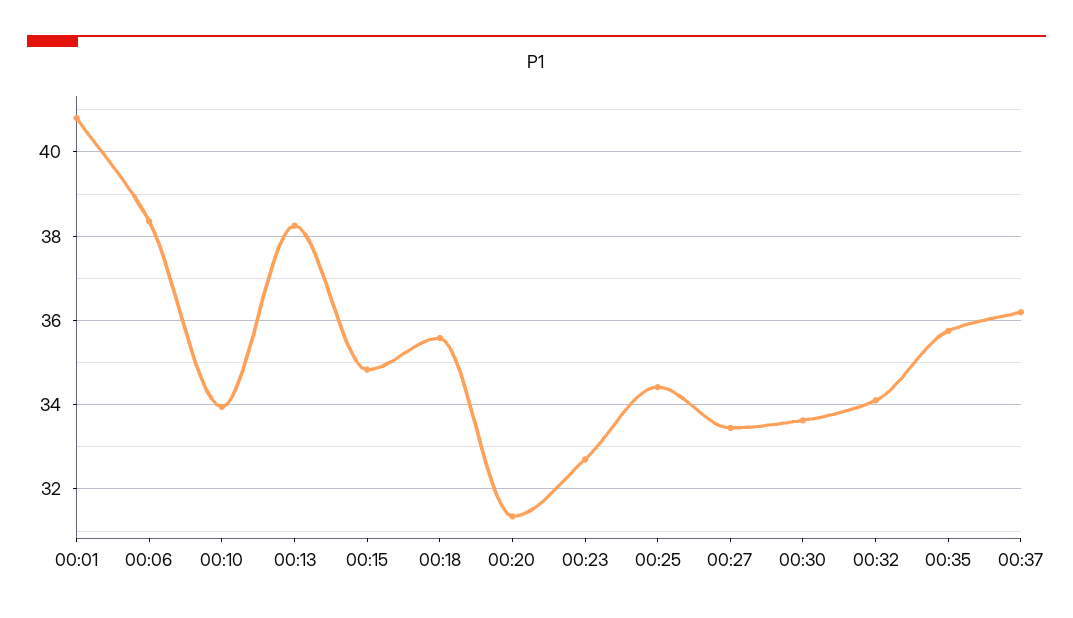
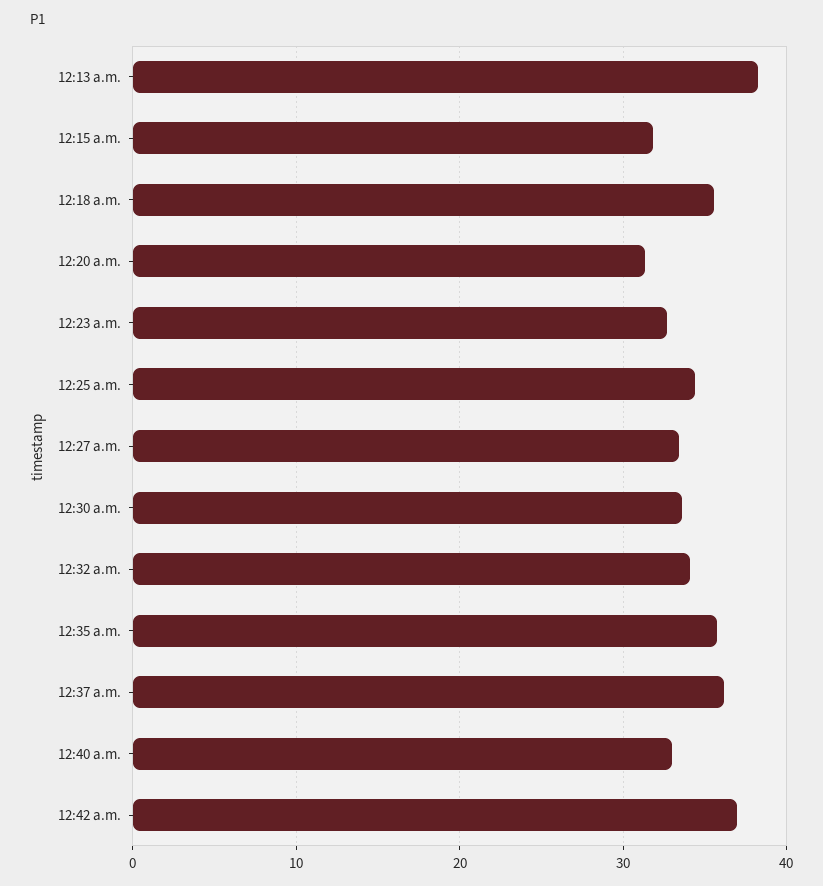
00:01: 40.8 -> none
00:06: 38.4 -> none
00:10: 34 -> none
00:15: 34.8 -> 32
12:40 a.m.: none -> 33
12:42 a.m.: none -> 37

